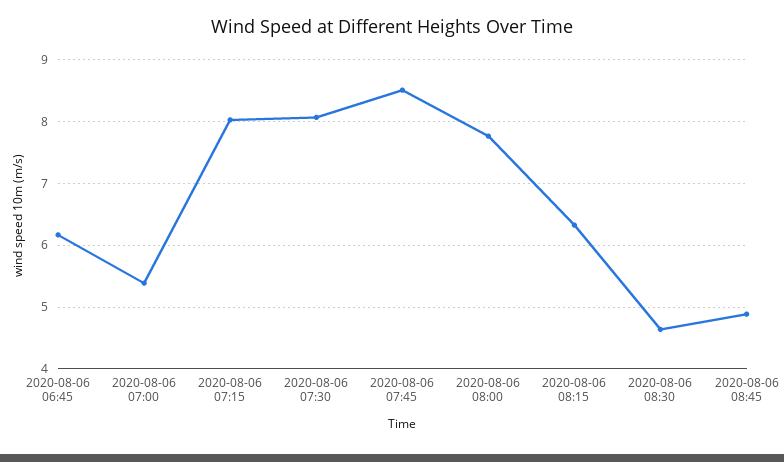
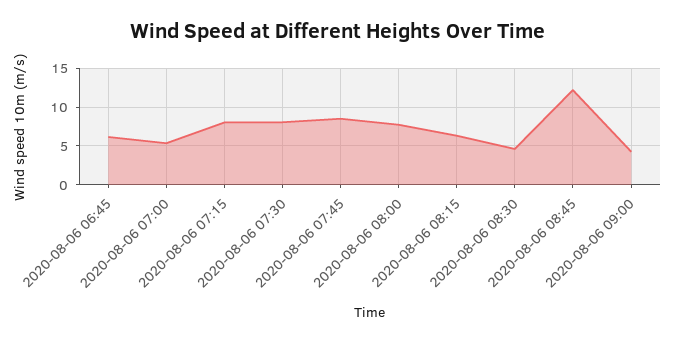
2020-08-06 08:45: 4.9 -> 12
2020-08-06 09:00: none -> 4

